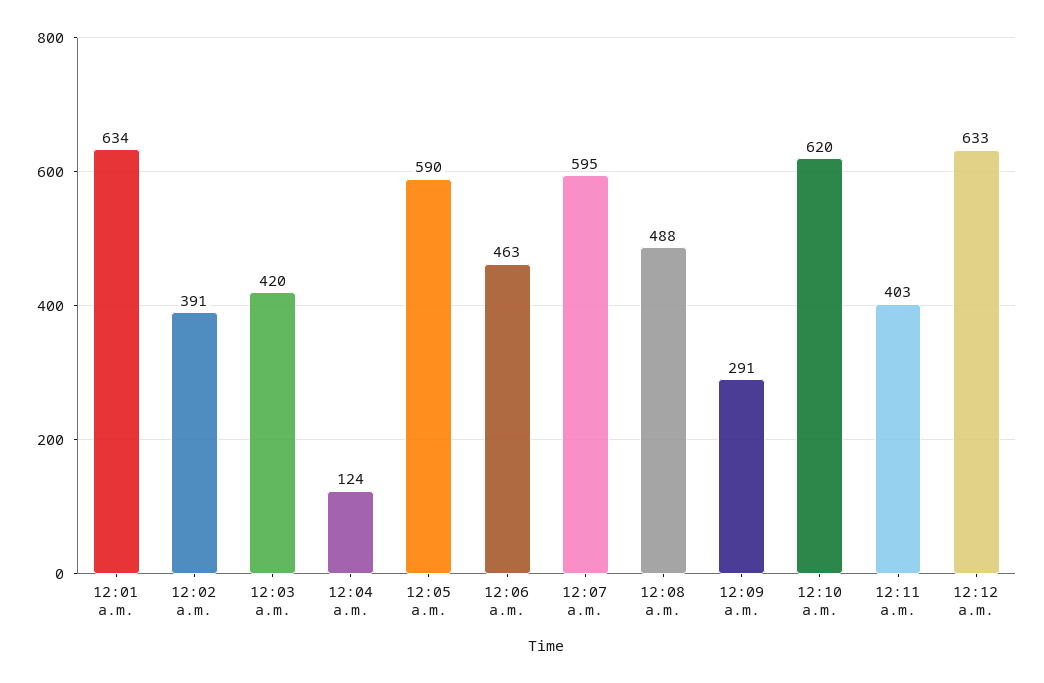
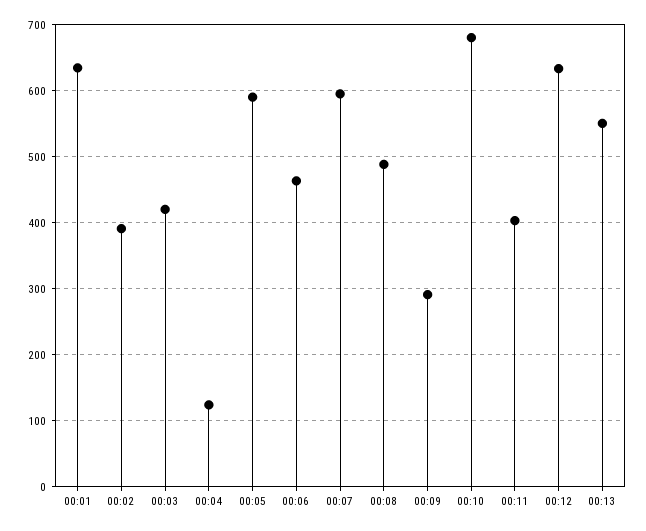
12:10 a.m.: 620 -> 680
00:13: none -> 550

